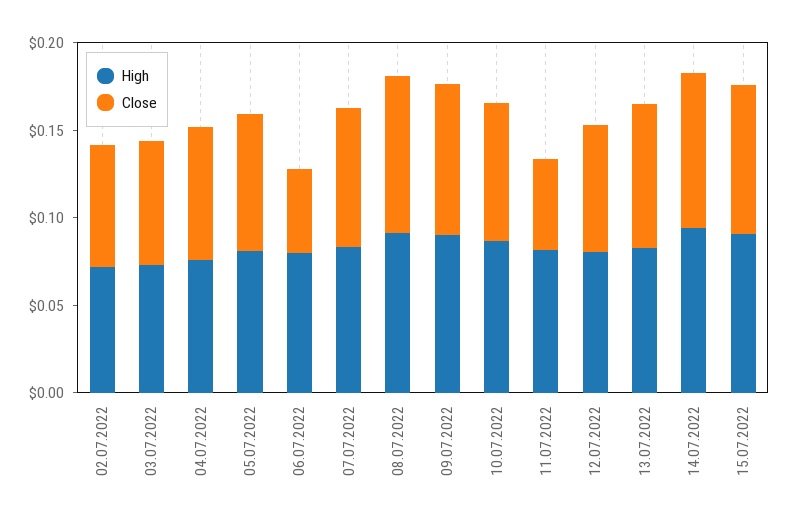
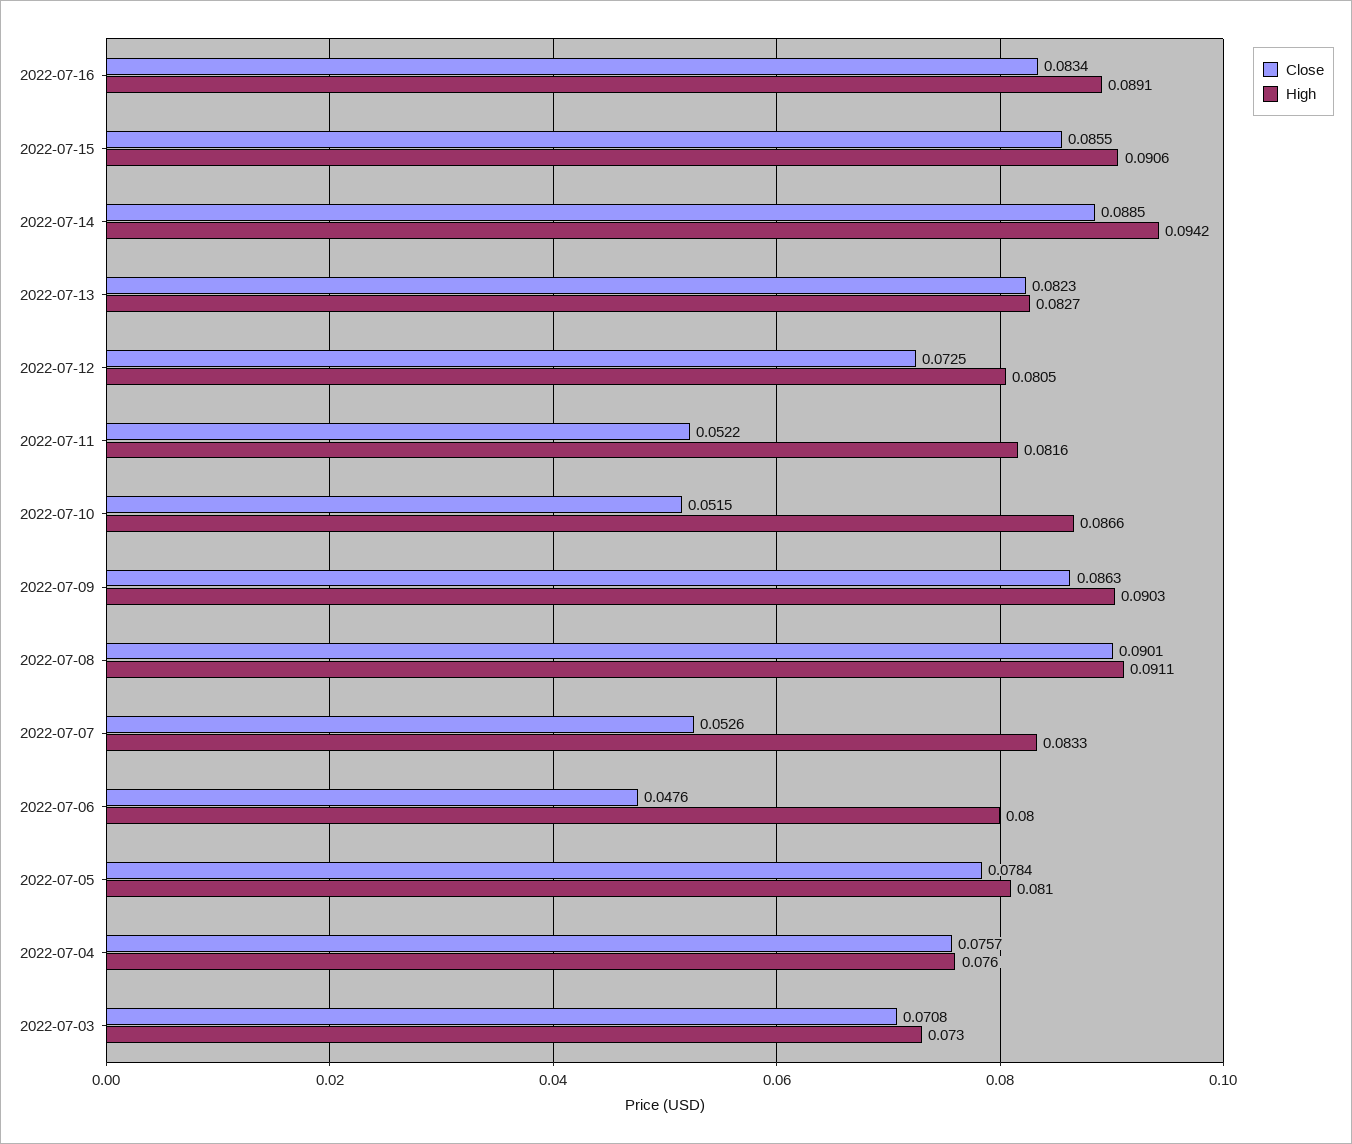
High, 02.07.2022: 0.07 -> none
Close, 02.07.2022: 0.07 -> none
Close, 07.07.2022: 0.08 -> 0.0526
Close, 10.07.2022: 0.08 -> 0.0515
Close, 2022-07-16: none -> 0.0834
High, 2022-07-16: none -> 0.0891

